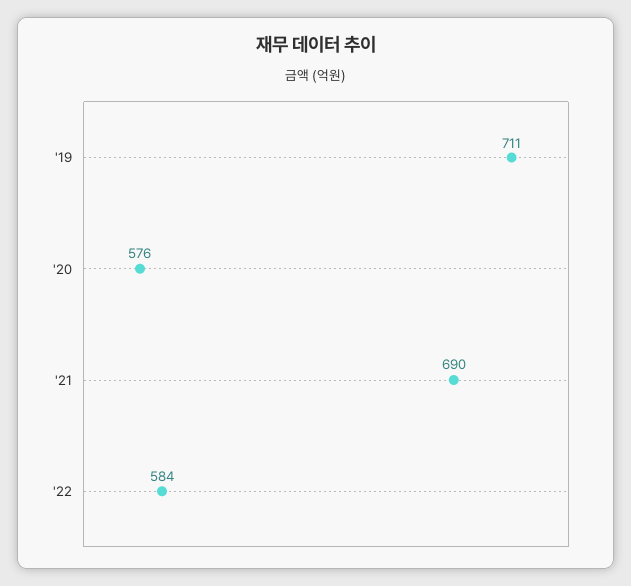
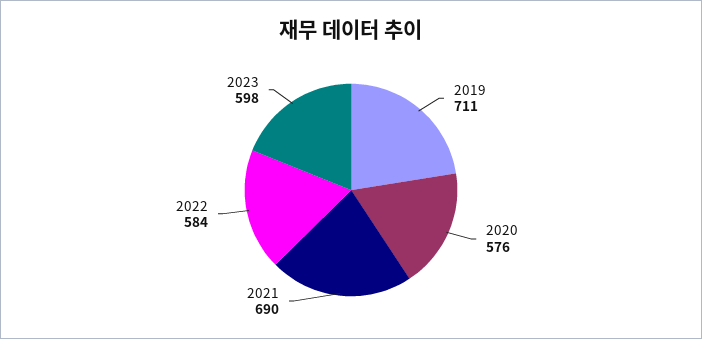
2023: none -> 598

